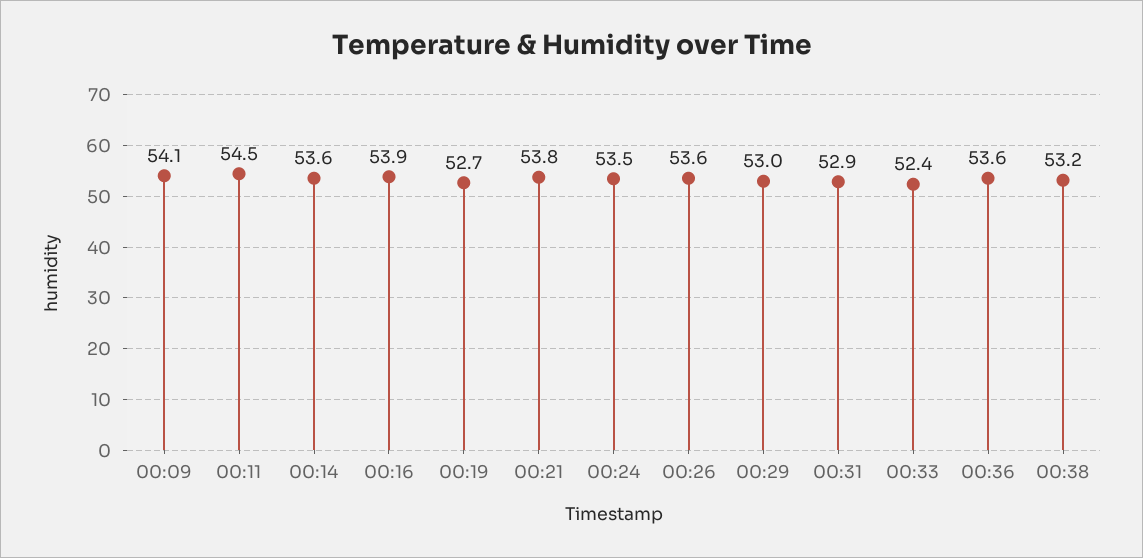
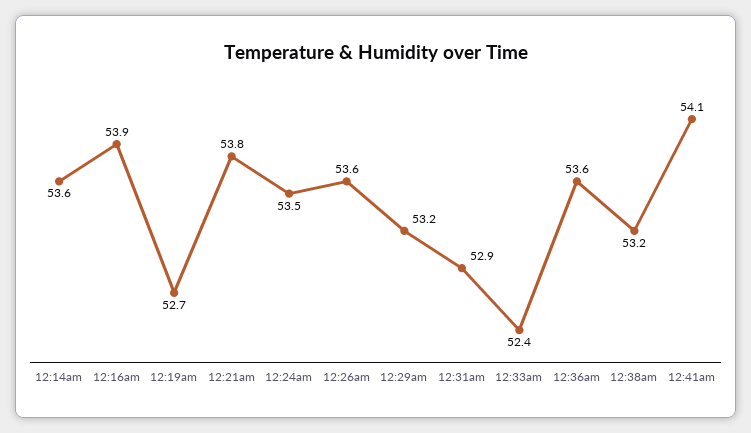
00:09: 54.1 -> none
00:11: 54.5 -> none
00:29: 53 -> 53.2
12:41am: none -> 54.1

